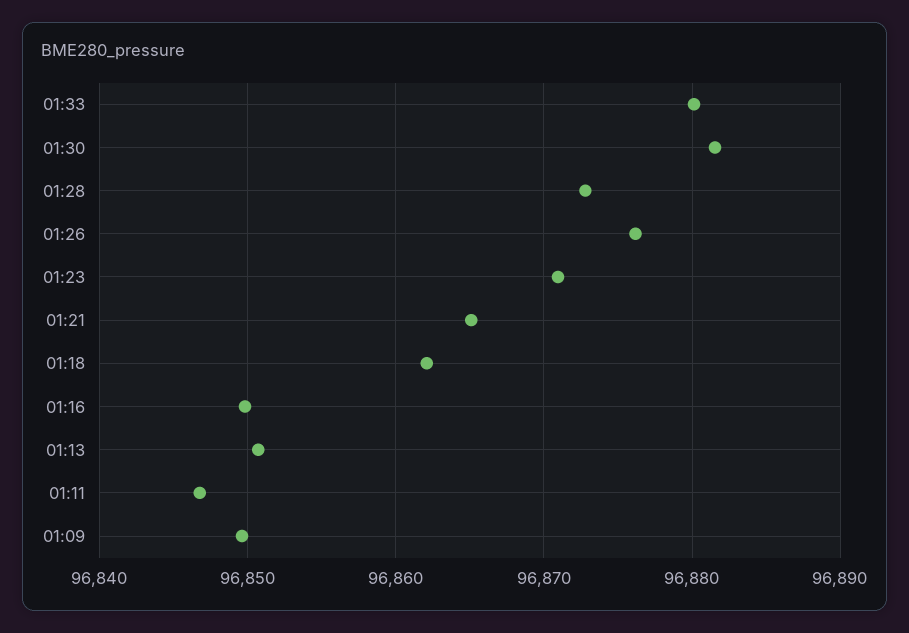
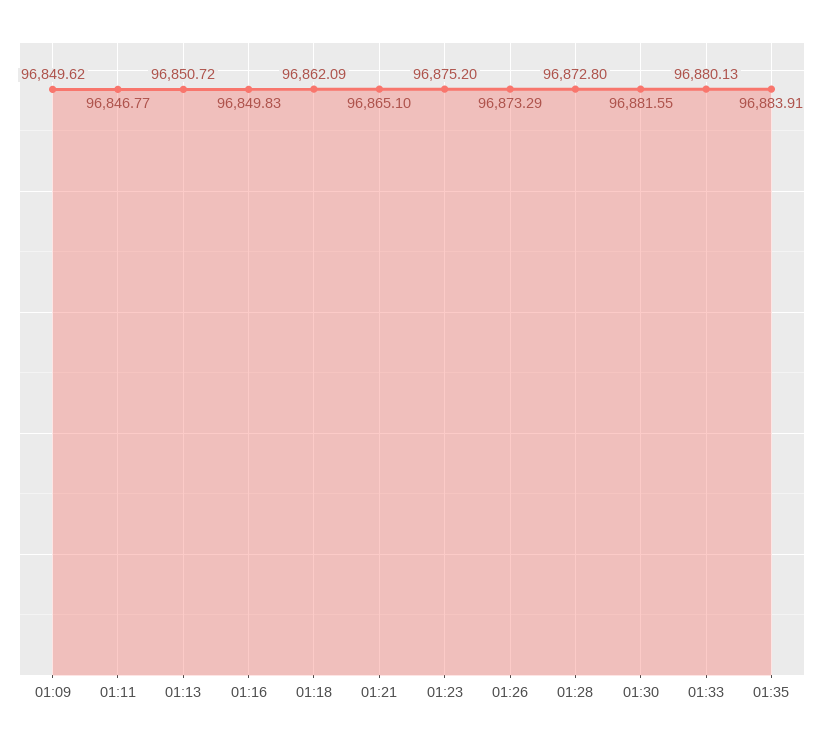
01:26: 96876 -> 96873.29
01:23: 96871 -> 96875.2
01:35: none -> 96883.91

